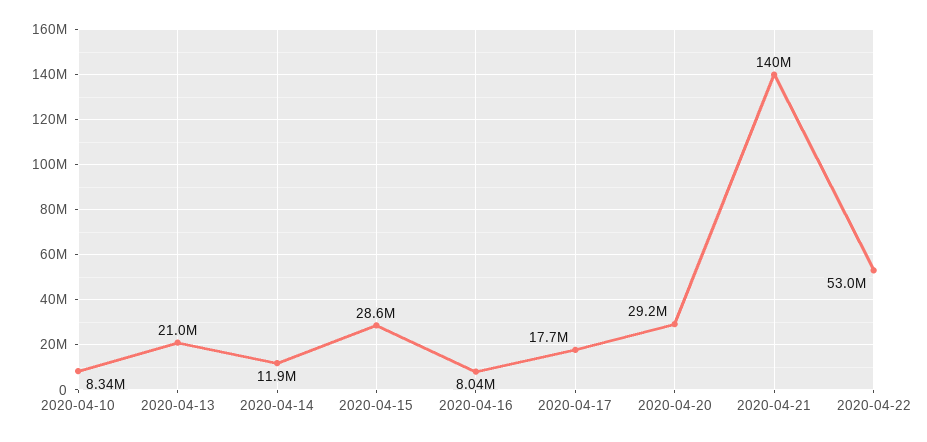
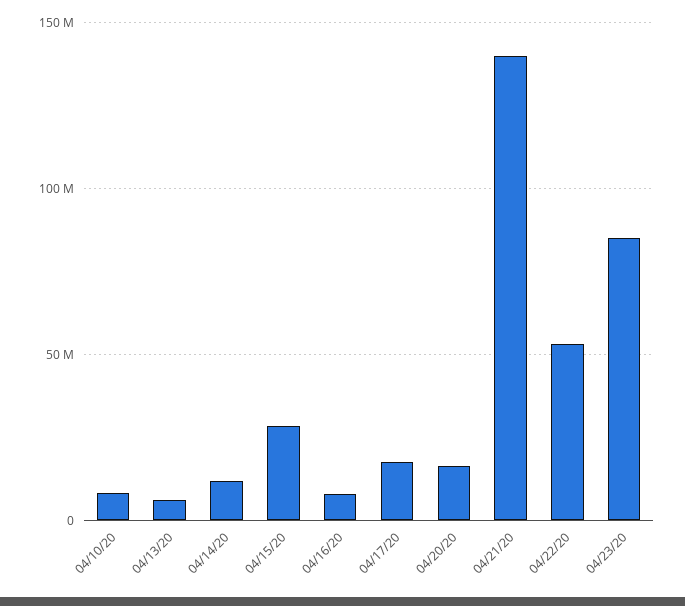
2020-04-13: 21000000 -> 5000000
2020-04-20: 29200000 -> 15000000
04/23/20: none -> 85000000

